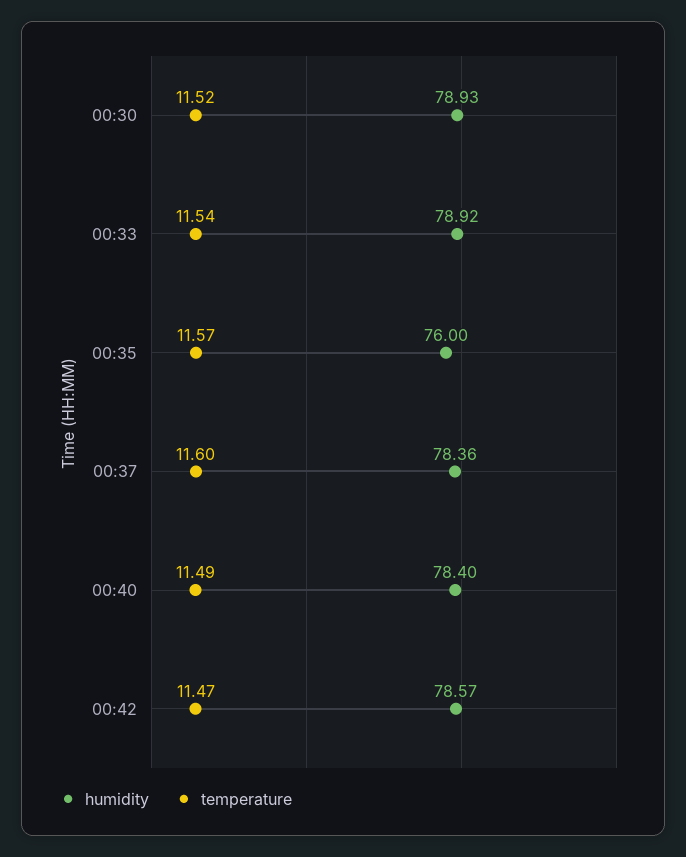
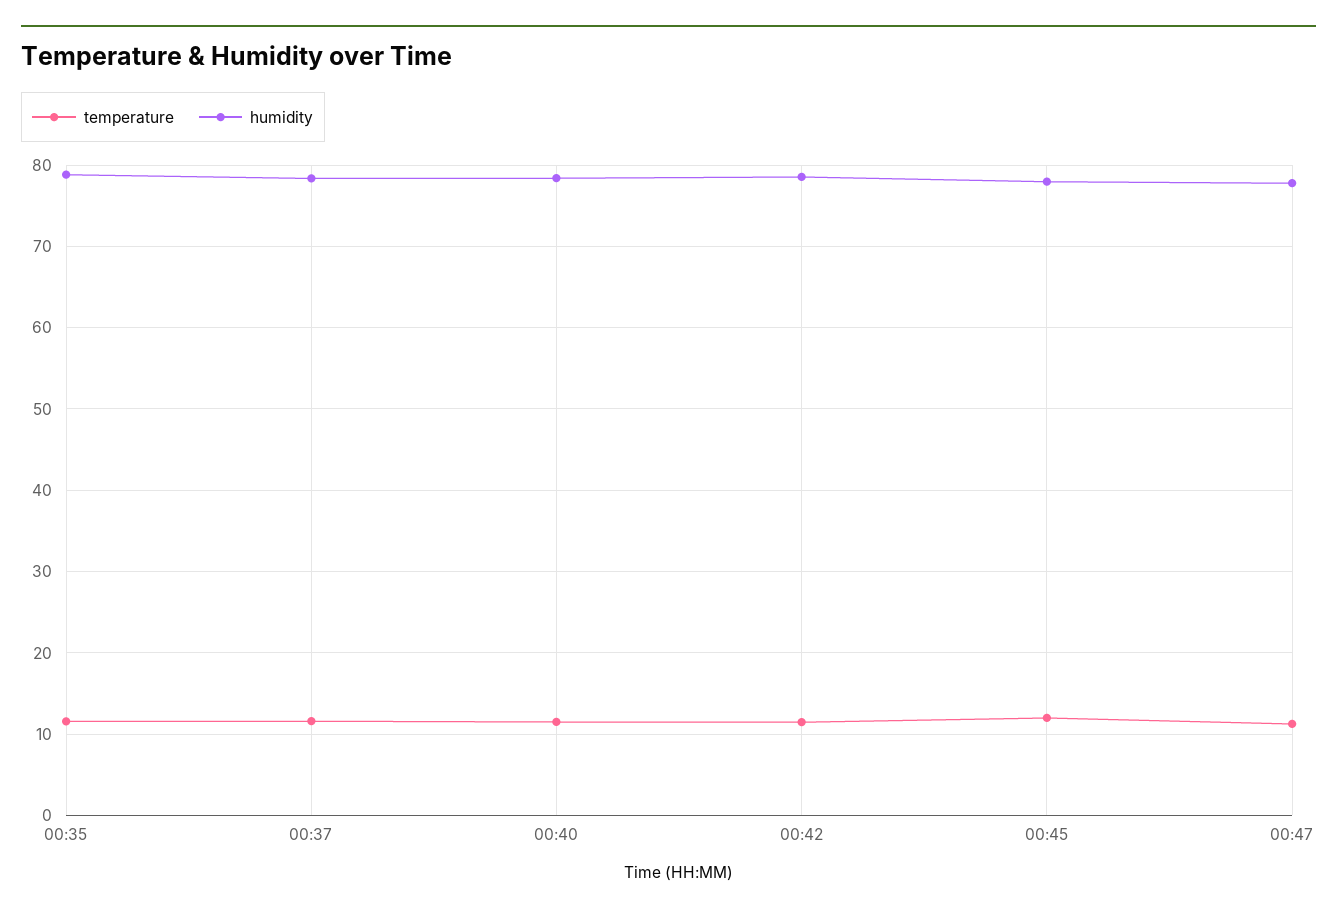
humidity, 00:30: 78.93 -> none
temperature, 00:30: 11.52 -> none
humidity, 00:33: 78.92 -> none
temperature, 00:33: 11.54 -> none
humidity, 00:35: 76 -> 79
temperature, 00:45: none -> 12
humidity, 00:45: none -> 78
temperature, 00:47: none -> 11
humidity, 00:47: none -> 78

